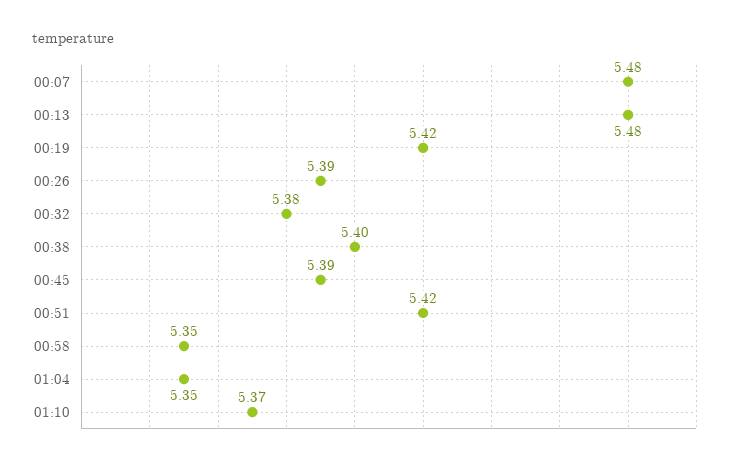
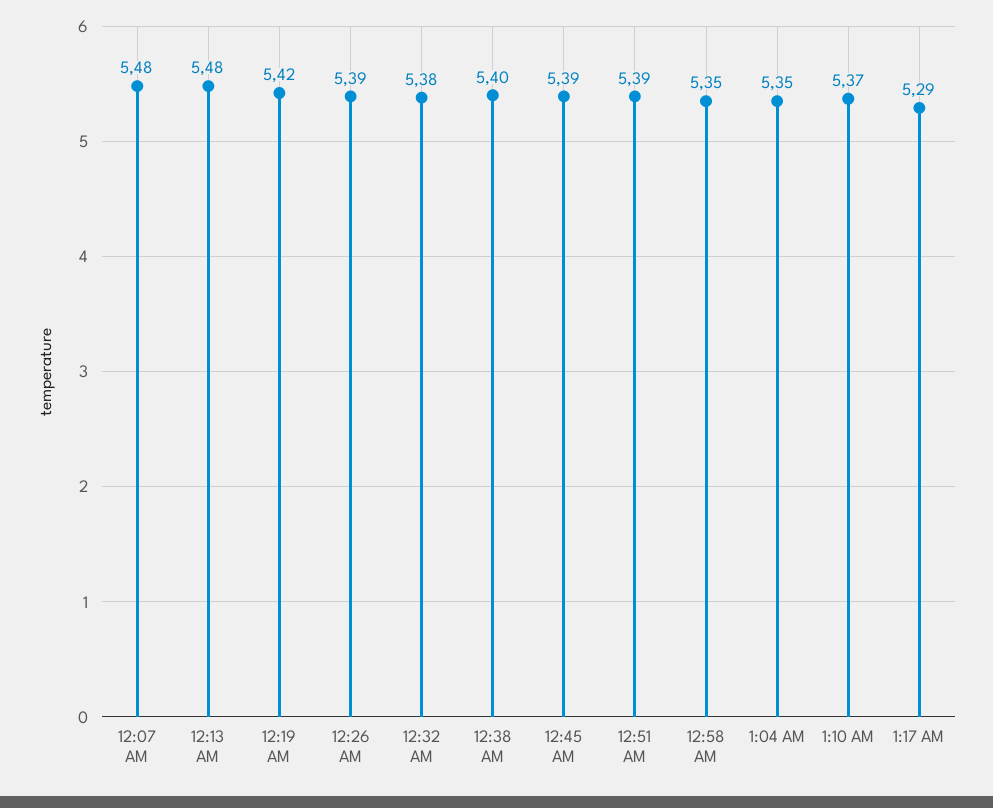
00:51: 5.42 -> 5.39
1:17 AM: none -> 5.29

